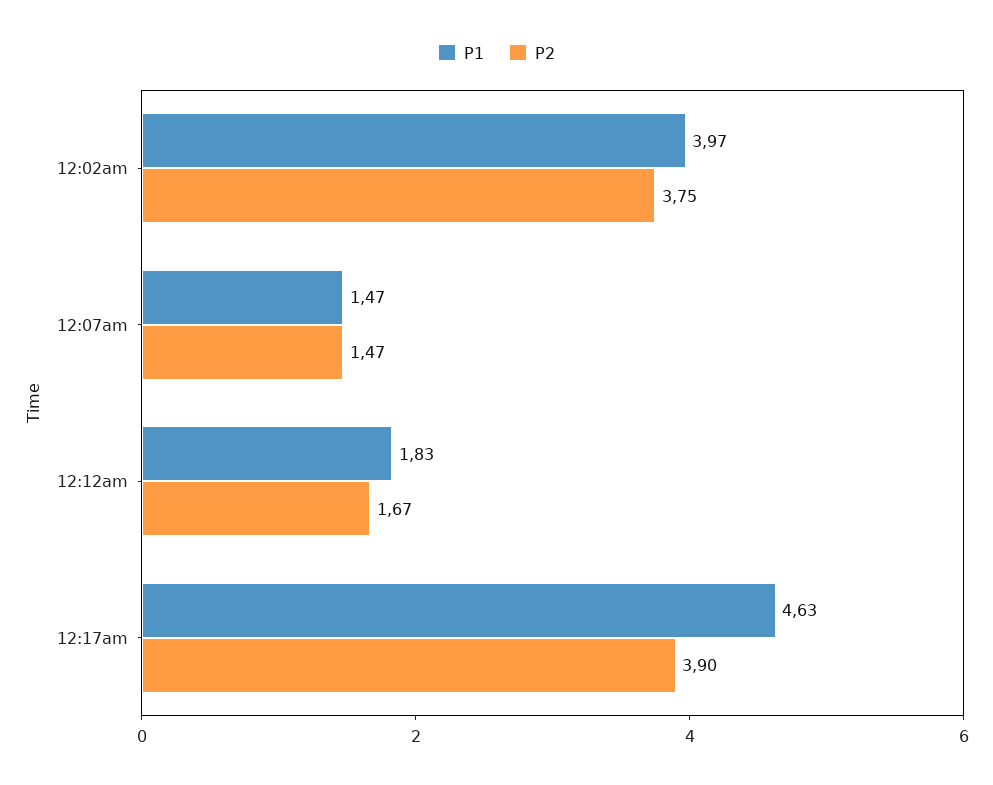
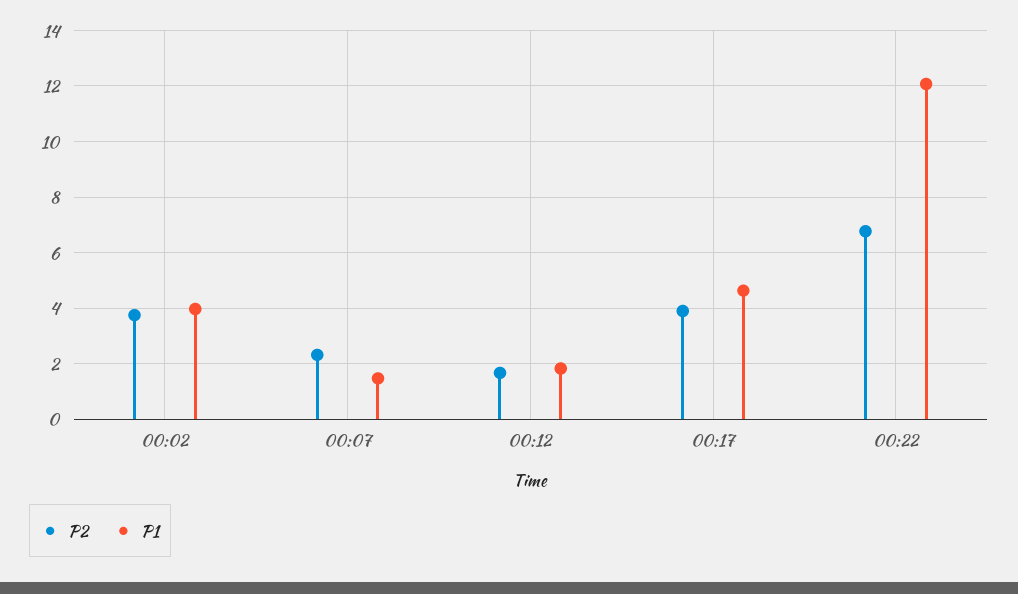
P2, 12:07am: 1.47 -> 2.25
P2, 00:22: none -> 6.75
P1, 00:22: none -> 12

